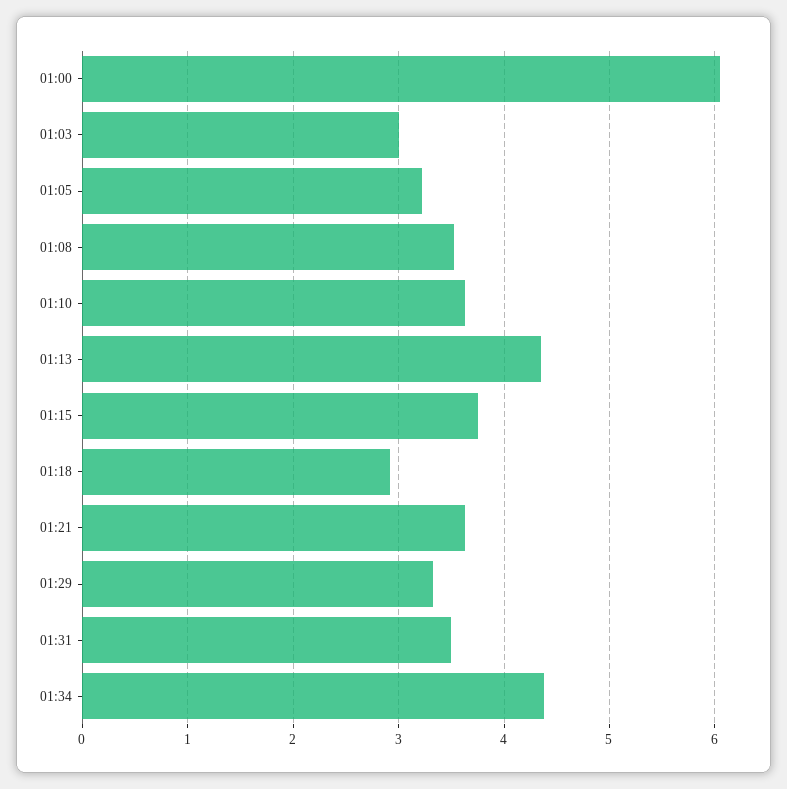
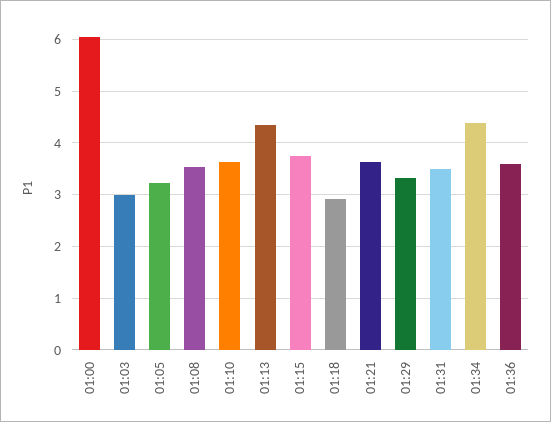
01:36: none -> 3.6

